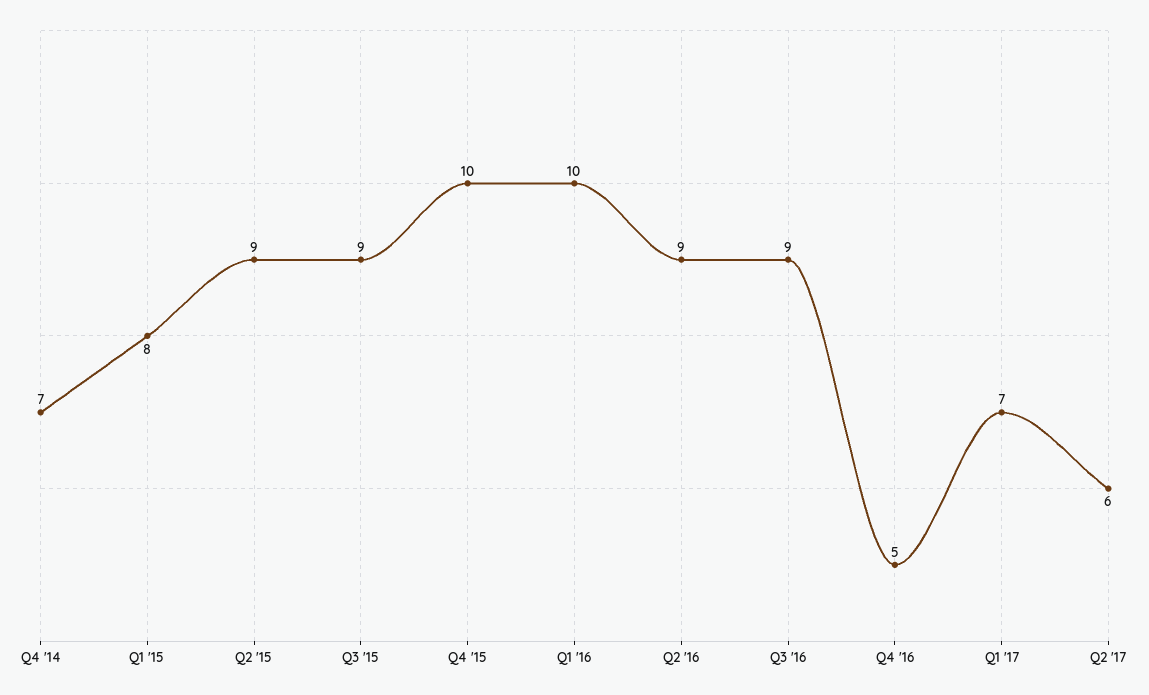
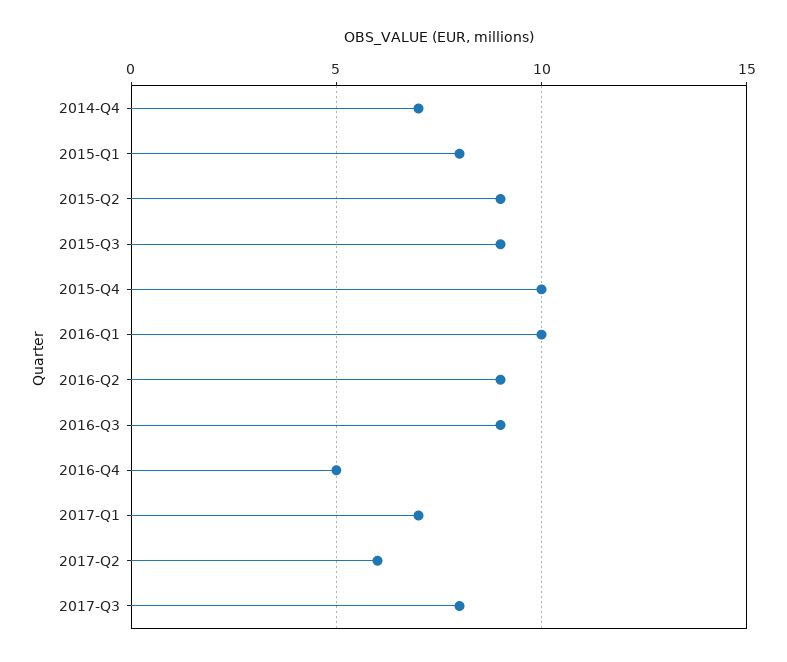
2017-Q3: none -> 8

